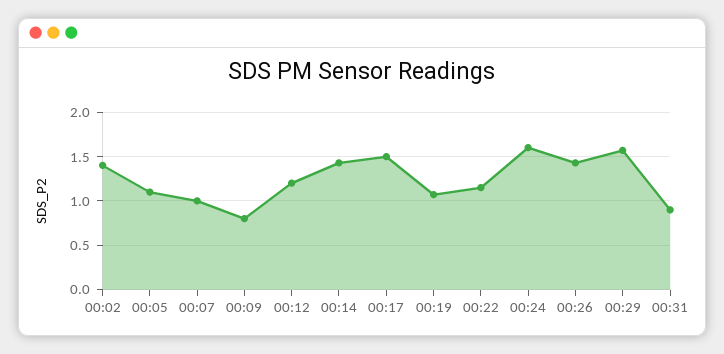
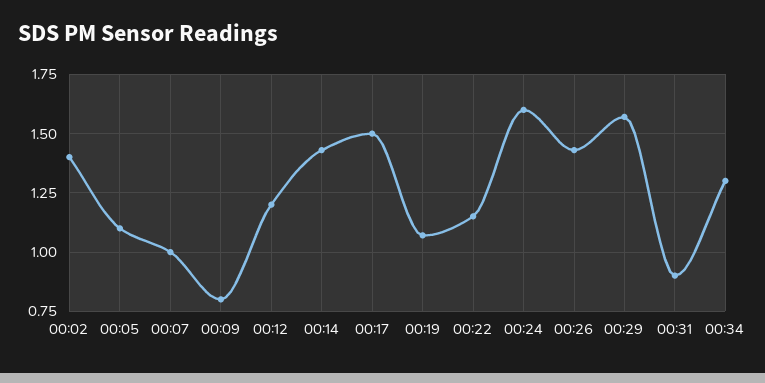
00:34: none -> 1.3

